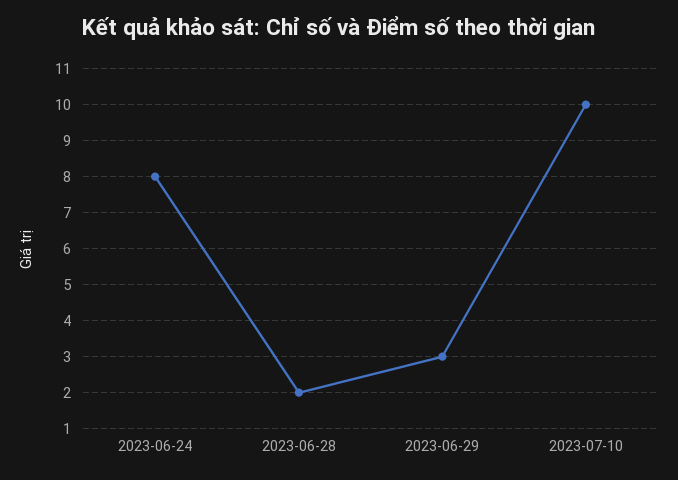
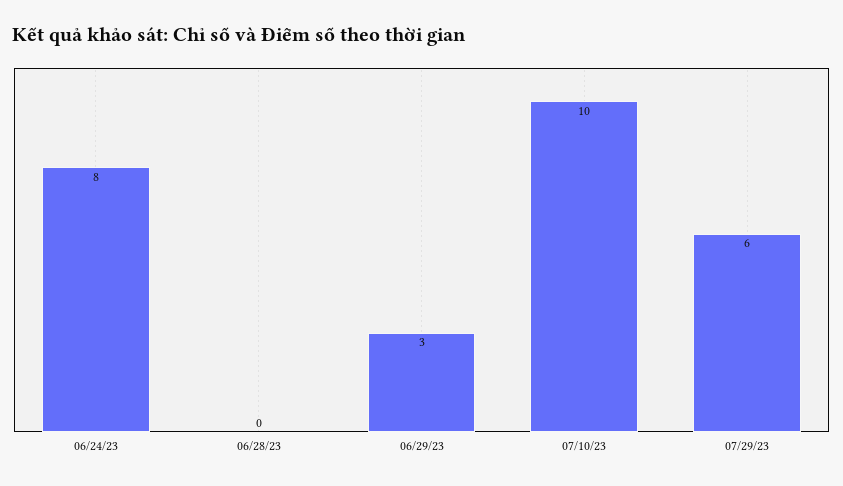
2023-06-28: 2 -> 0
07/29/23: none -> 6

